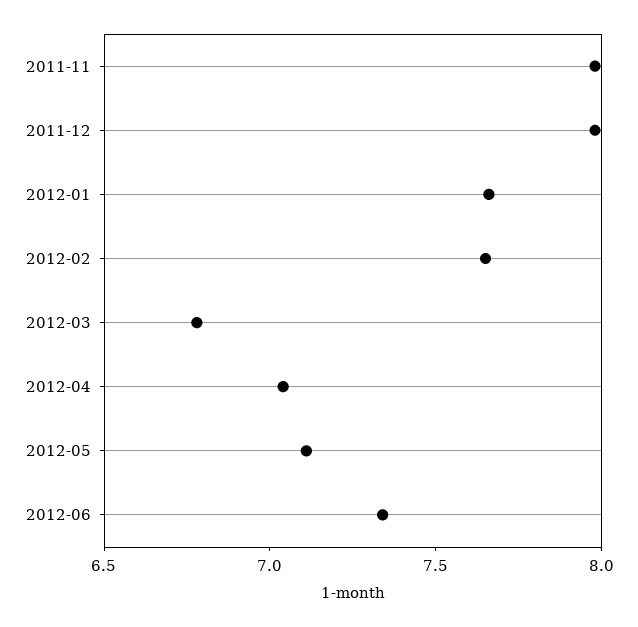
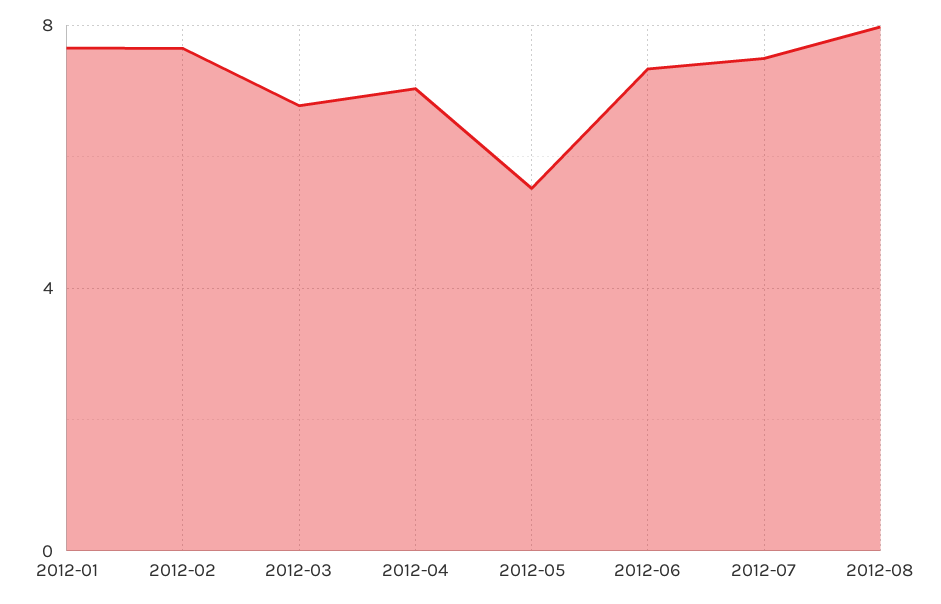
2011-11: 8 -> none
2011-12: 8 -> none
2012-05: 7.1 -> 5.5
2012-07: none -> 7.5
2012-08: none -> 8

